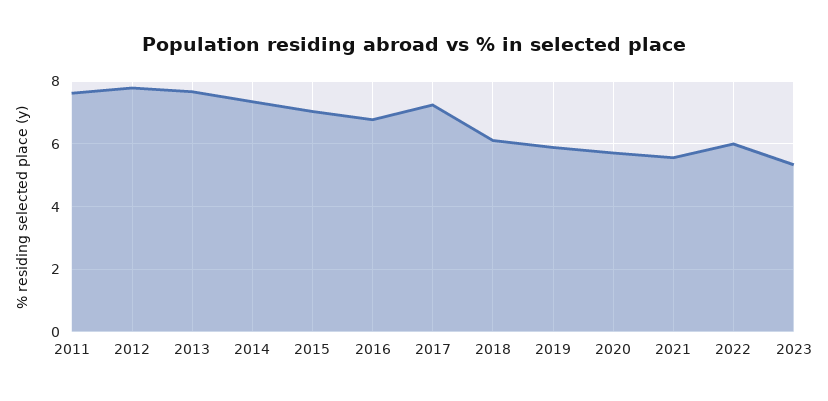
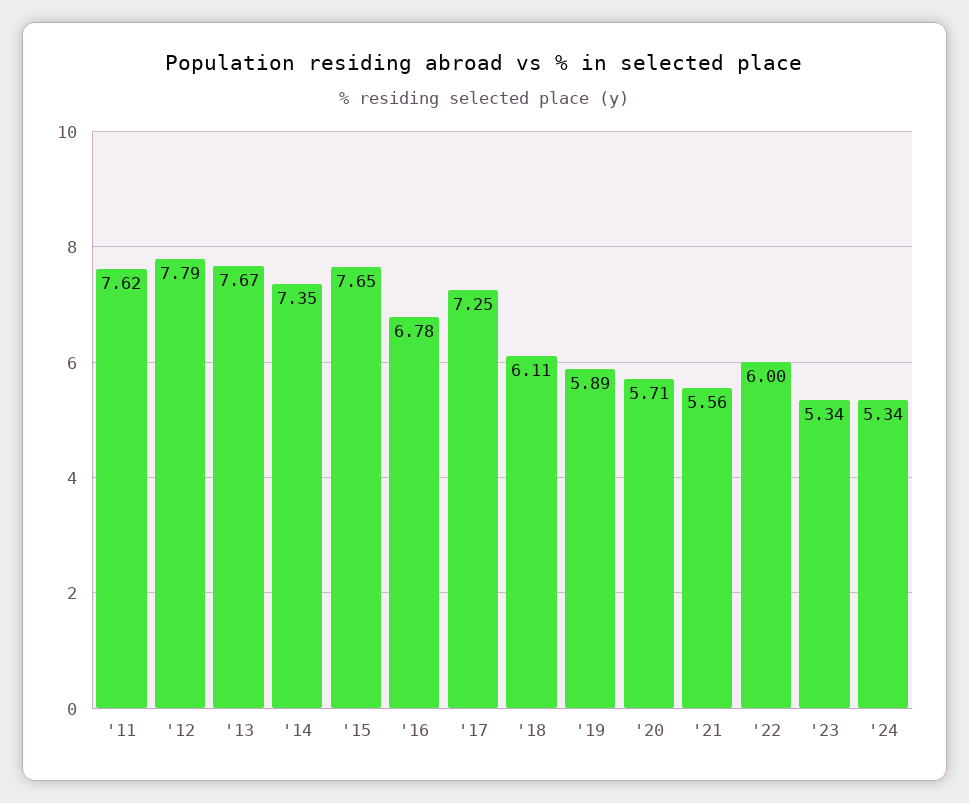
2015: 7 -> 7.65
'24: none -> 5.34

